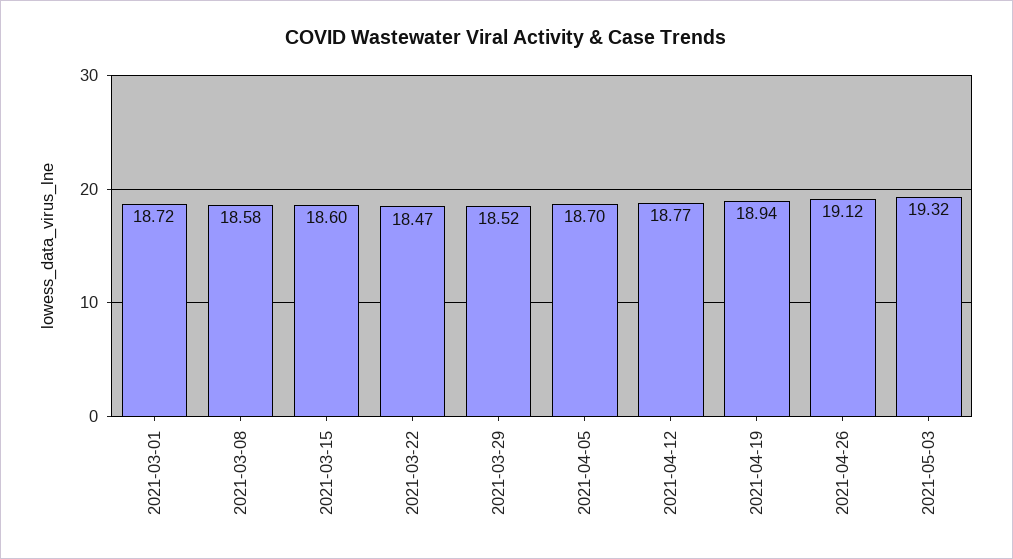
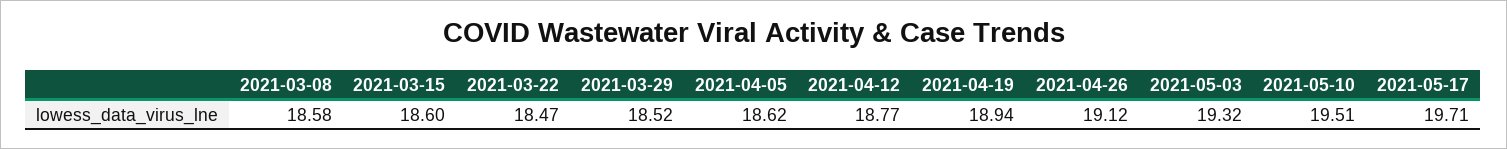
2021-03-01: 18.72 -> none
2021-04-05: 18.7 -> 18.62
2021-05-10: none -> 19.51
2021-05-17: none -> 19.71

